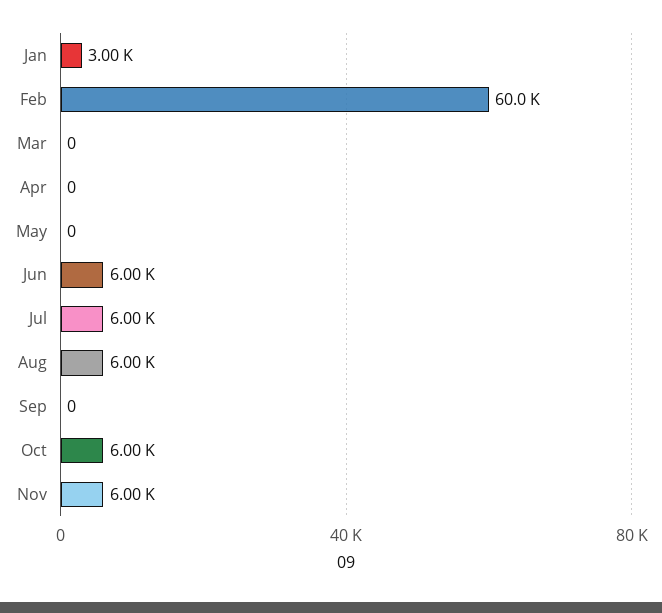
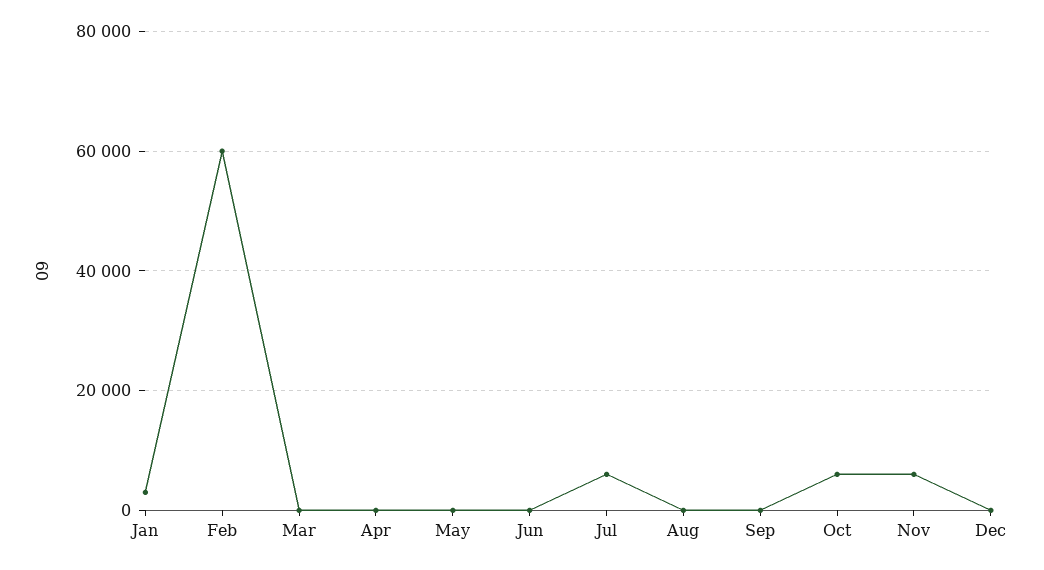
Jun: 6000 -> 0
Aug: 6000 -> 0
Dec: none -> 0

